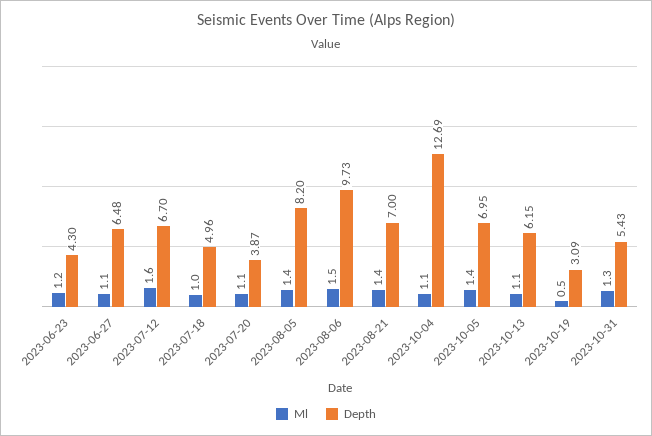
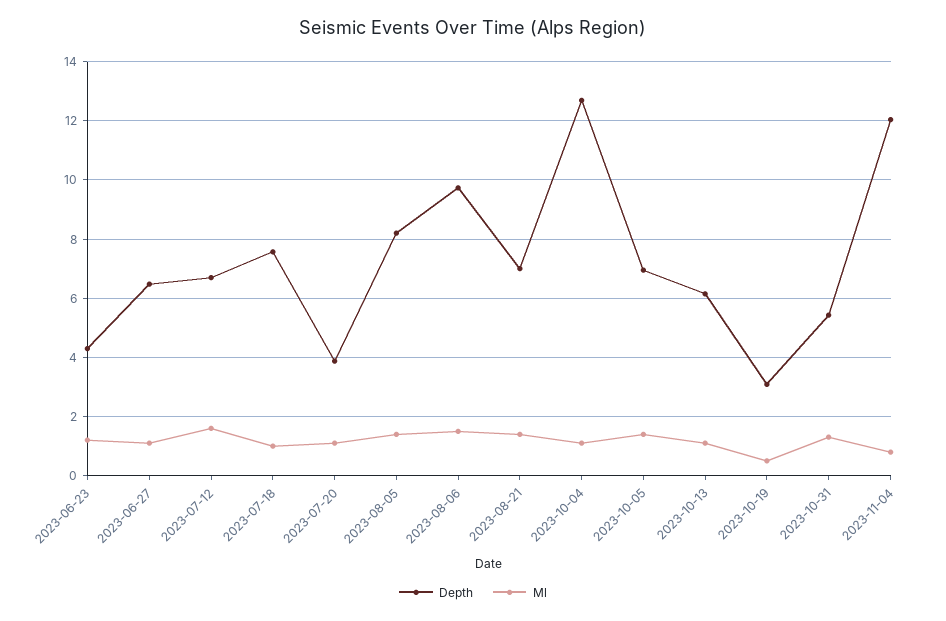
Depth, 2023-07-18: 4.96 -> 7.5
Depth, 2023-11-04: none -> 12
Ml, 2023-11-04: none -> 0.75

